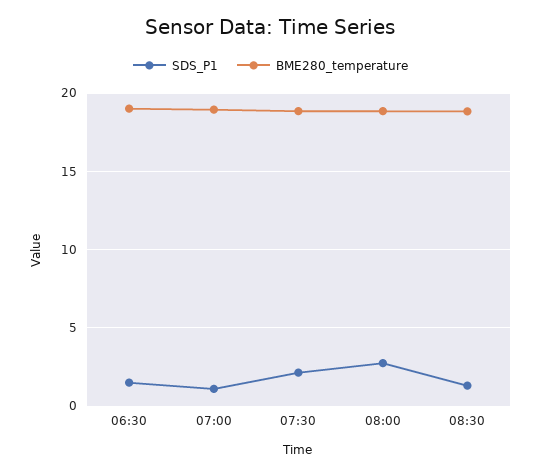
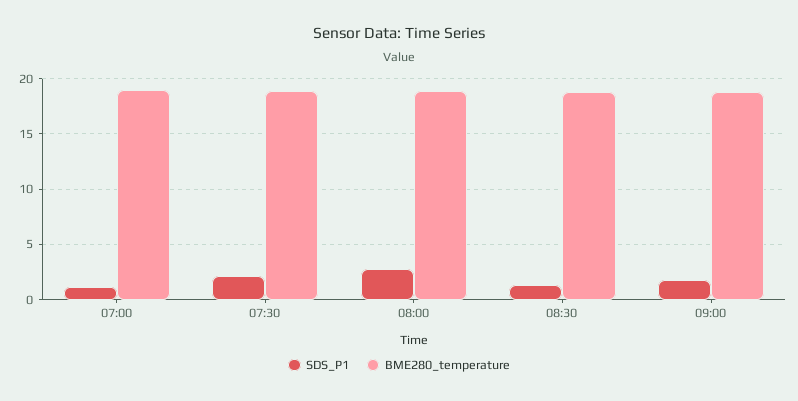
SDS_P1, 06:30: 1.5 -> none
BME280_temperature, 06:30: 19 -> none
SDS_P1, 09:00: none -> 2
BME280_temperature, 09:00: none -> 19

